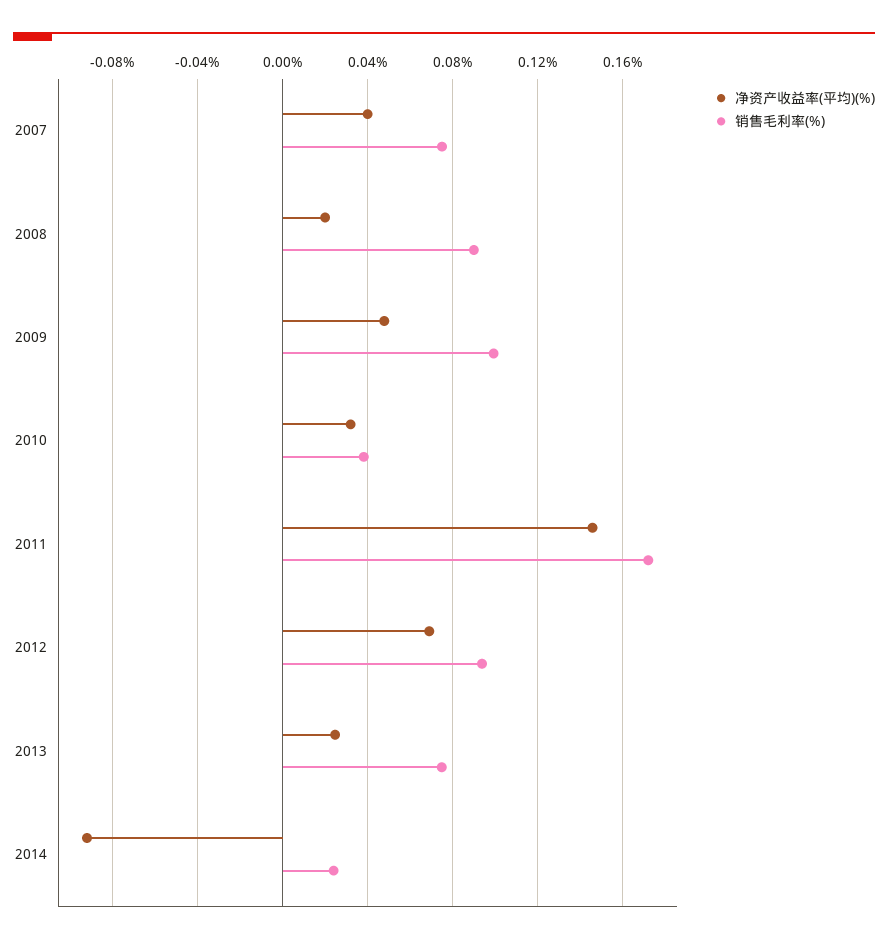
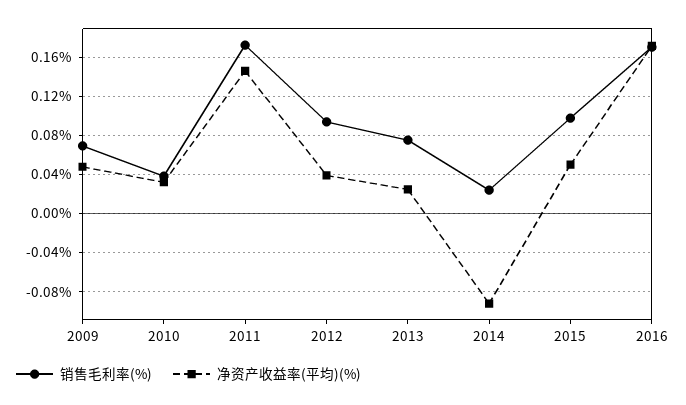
净资产收益率(平均)(%), 2007: 0.04 -> none
销售毛利率(%), 2007: 0.075 -> none
净资产收益率(平均)(%), 2008: 0.02 -> none
销售毛利率(%), 2008: 0.09 -> none
销售毛利率(%), 2009: 0.1 -> 0.07
净资产收益率(平均)(%), 2012: 0.07 -> 0.04
销售毛利率(%), 2015: none -> 0.1
净资产收益率(平均)(%), 2015: none -> 0.05
销售毛利率(%), 2016: none -> 0.17
净资产收益率(平均)(%), 2016: none -> 0.17

